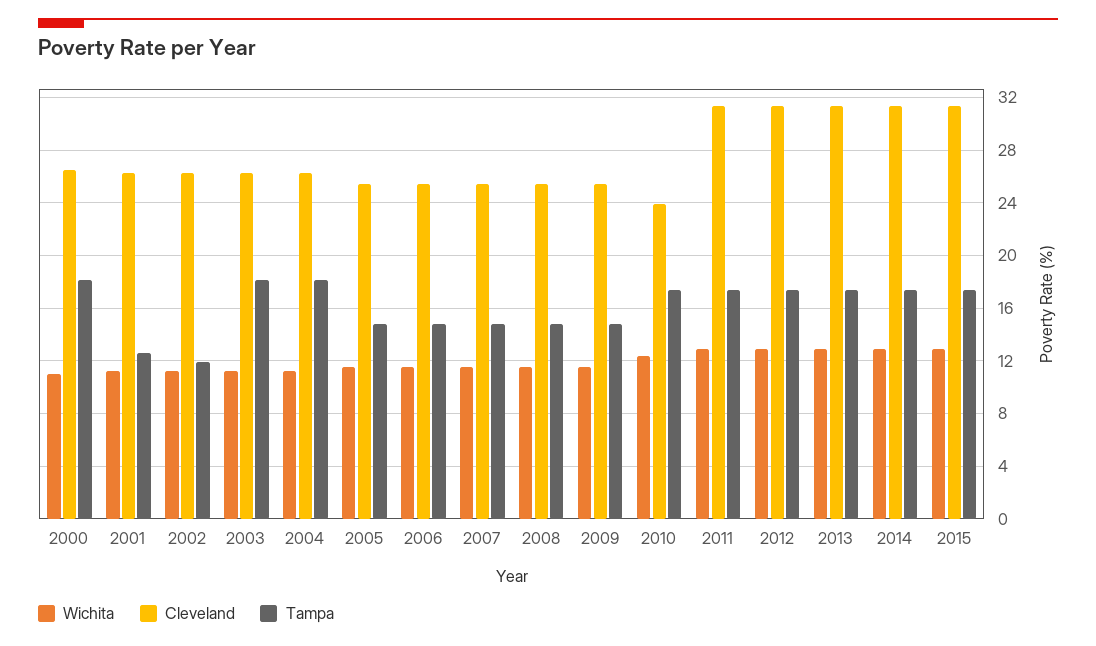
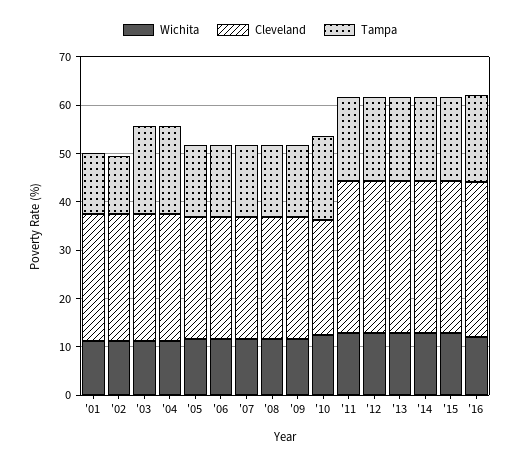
Wichita, 2000: 11 -> none
Cleveland, 2000: 26.5 -> none
Tampa, 2000: 18 -> none
Wichita, '16: none -> 12
Cleveland, '16: none -> 32
Tampa, '16: none -> 18

